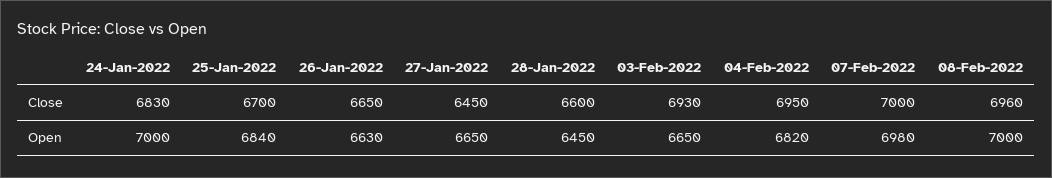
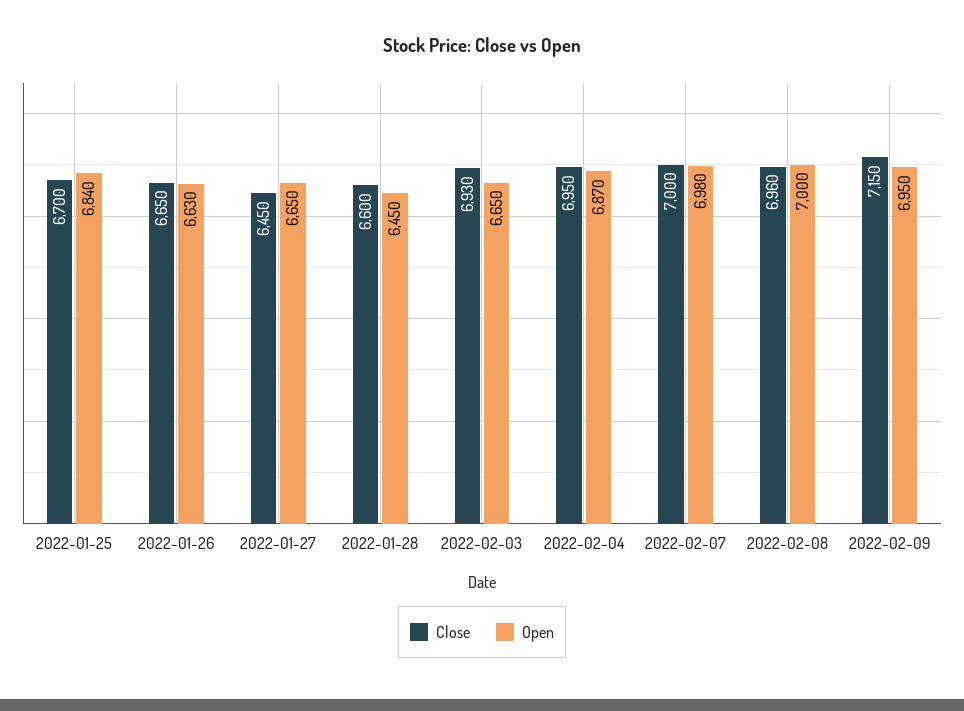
Close, 24-Jan-2022: 6830 -> none
Open, 24-Jan-2022: 7000 -> none
Open, 04-Feb-2022: 6820 -> 6870
Close, 2022-02-09: none -> 7150
Open, 2022-02-09: none -> 6950

